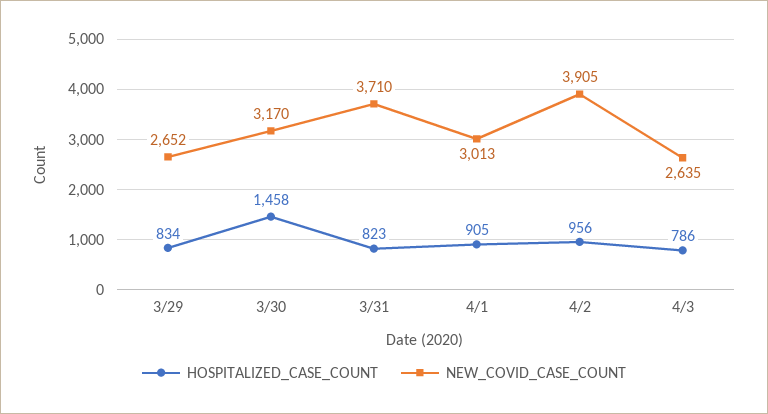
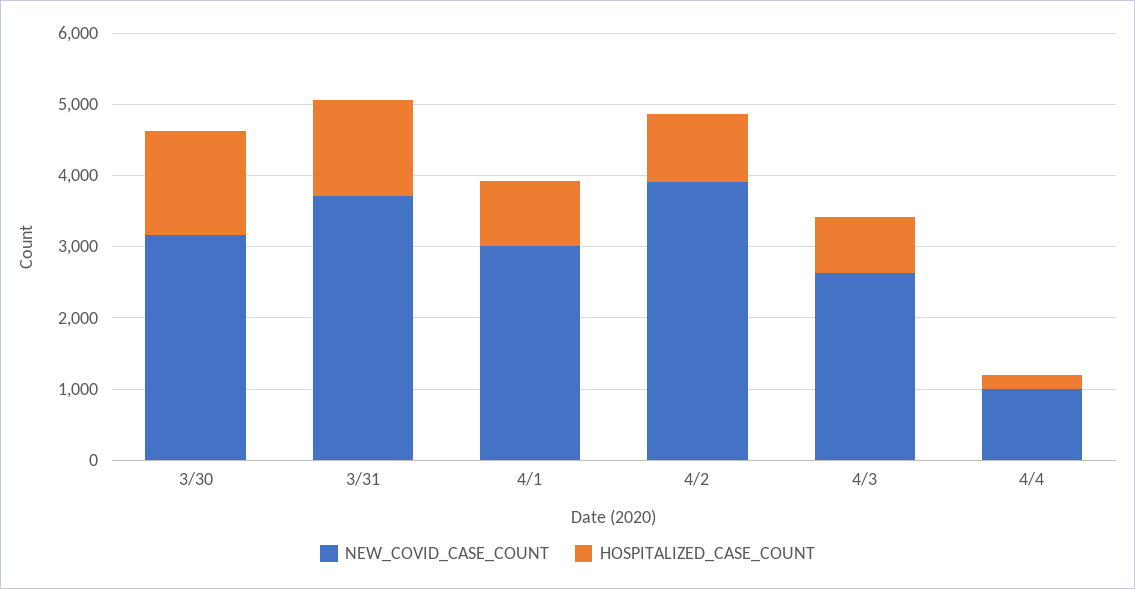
HOSPITALIZED_CASE_COUNT, 3/29: 834 -> none
NEW_COVID_CASE_COUNT, 3/29: 2652 -> none
HOSPITALIZED_CASE_COUNT, 3/31: 823 -> 1400
NEW_COVID_CASE_COUNT, 4/4: none -> 1000
HOSPITALIZED_CASE_COUNT, 4/4: none -> 200

